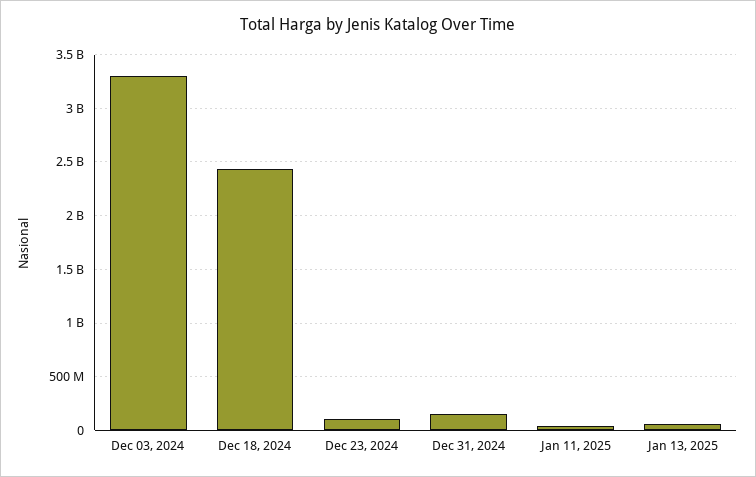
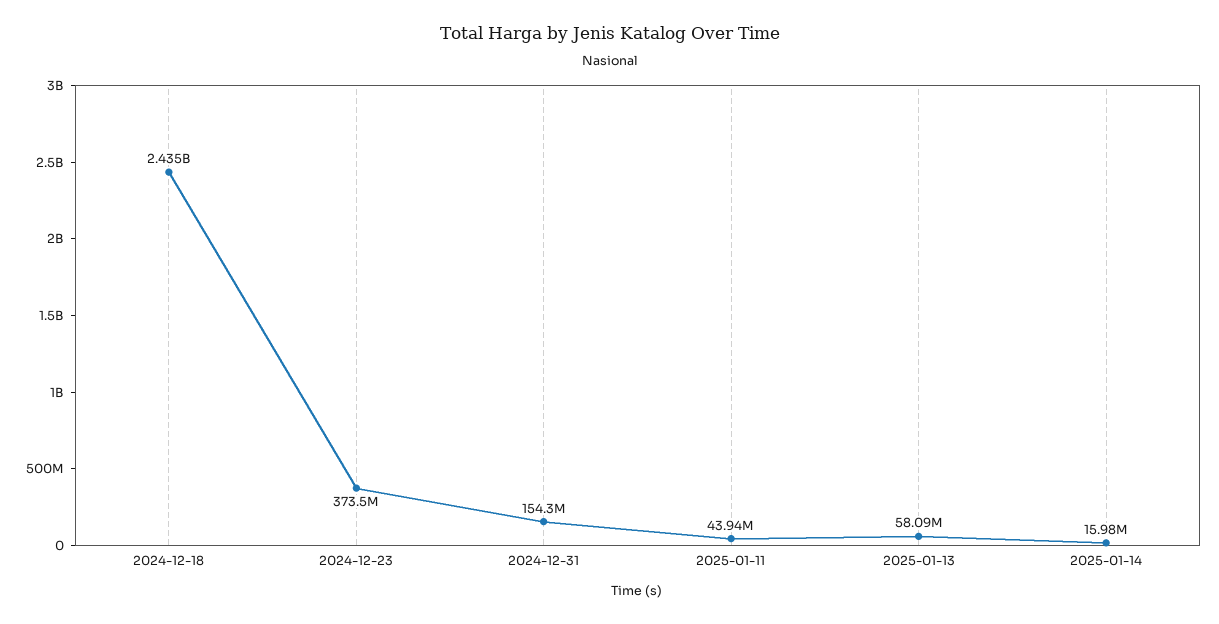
Dec 03, 2024: 3300000000 -> none
Dec 23, 2024: 100000000 -> 373500000
2025-01-14: none -> 15980000

